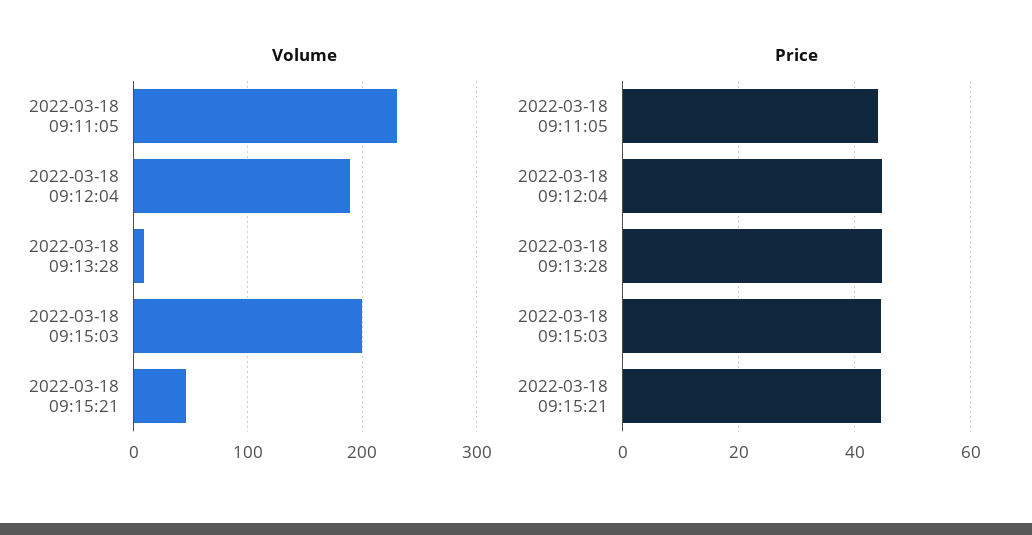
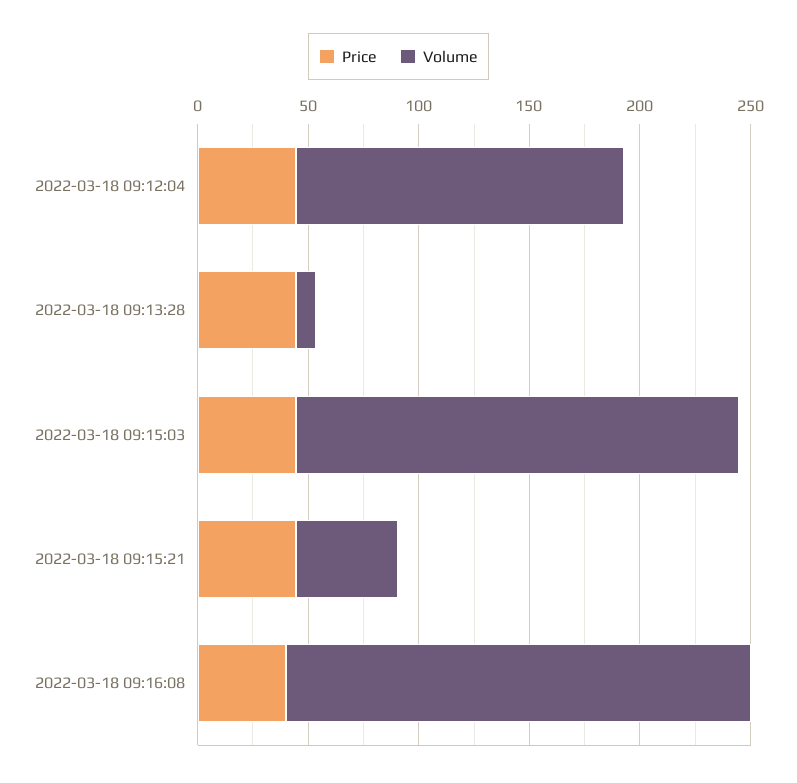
Volume, 2022-03-18 09:11:05: 230 -> none
Volume, 2022-03-18 09:12:04: 190 -> 150
Price, 2022-03-18 09:11:05: 44 -> none
Price, 2022-03-18 09:16:08: none -> 40
Volume, 2022-03-18 09:16:08: none -> 210

